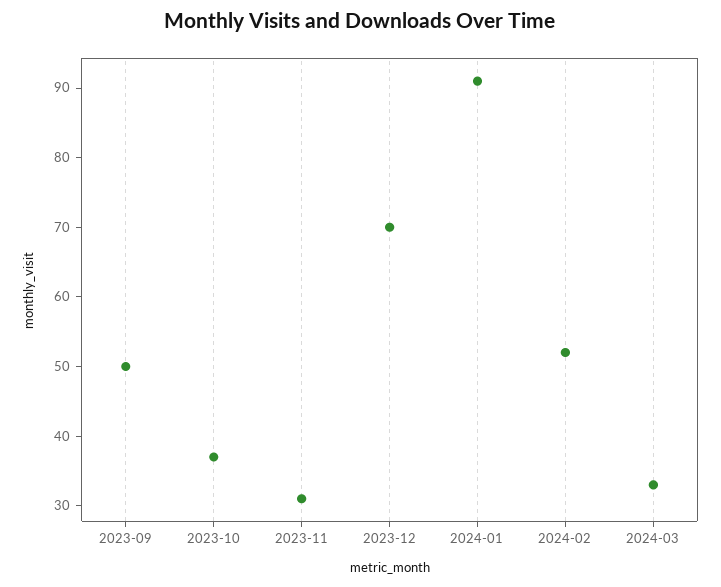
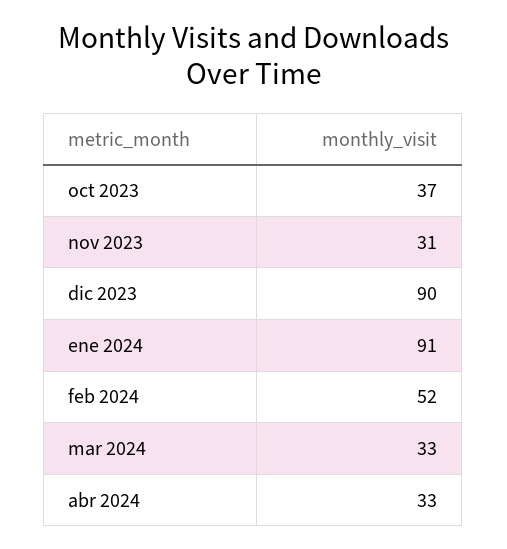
2023-09: 50 -> none
2023-12: 70 -> 90
abr 2024: none -> 33

